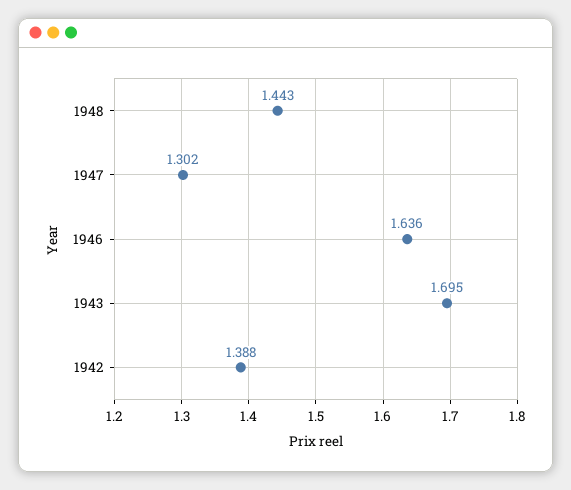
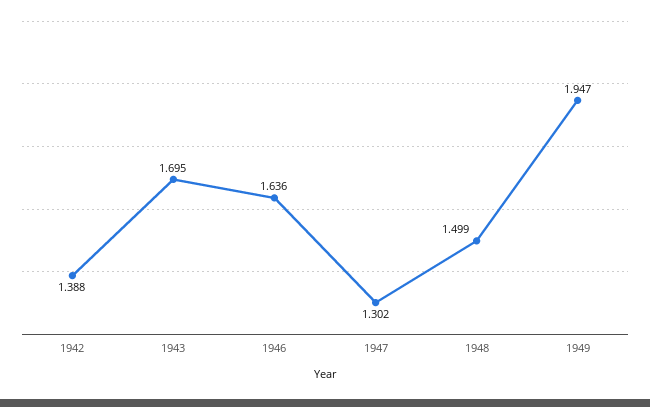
1948: 1.443 -> 1.499
1949: none -> 1.947

